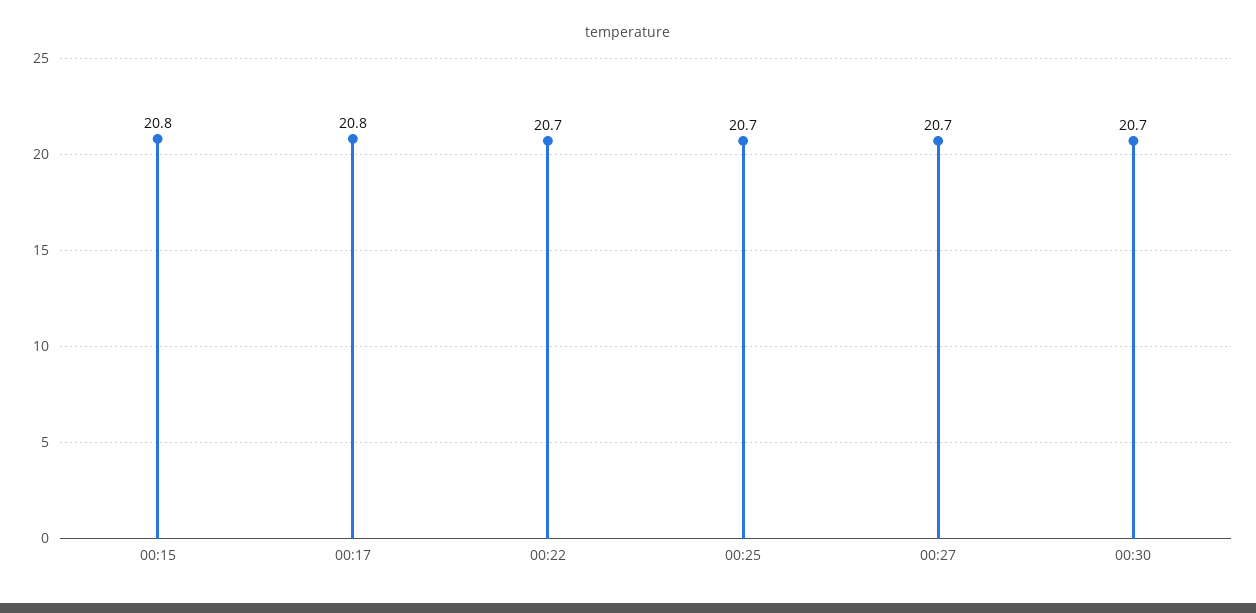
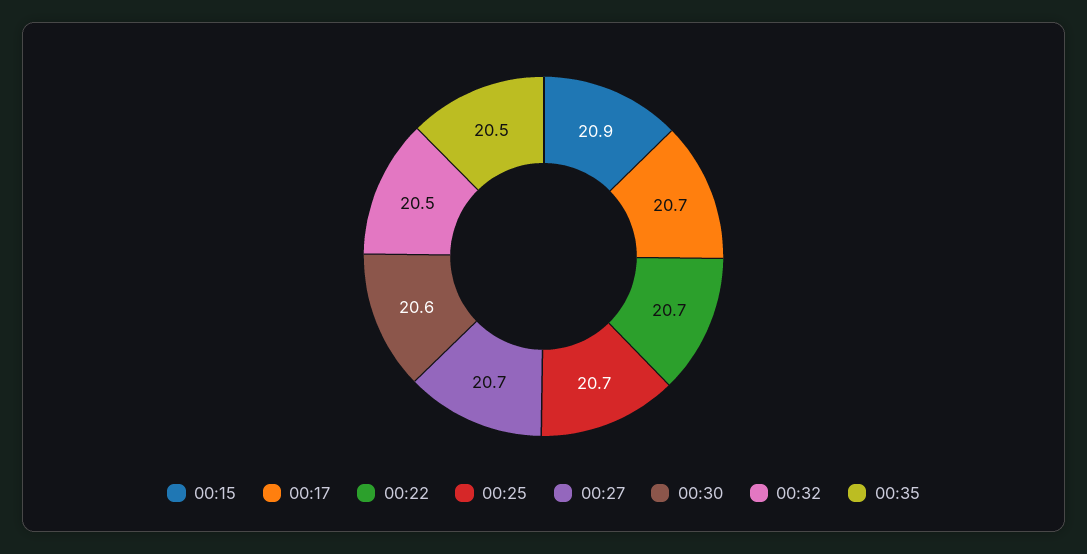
00:15: 20.8 -> 20.9
00:17: 20.8 -> 20.7
00:30: 20.7 -> 20.6
00:32: none -> 20.5
00:35: none -> 20.5

